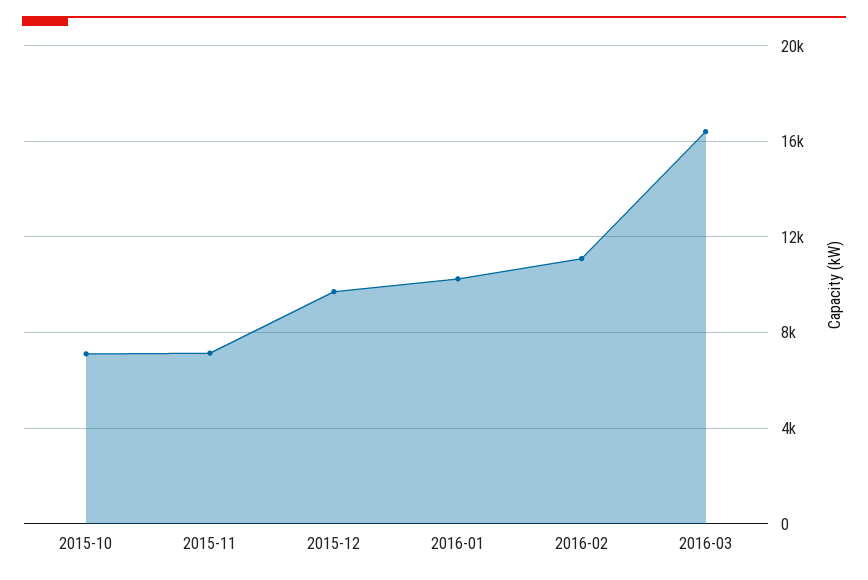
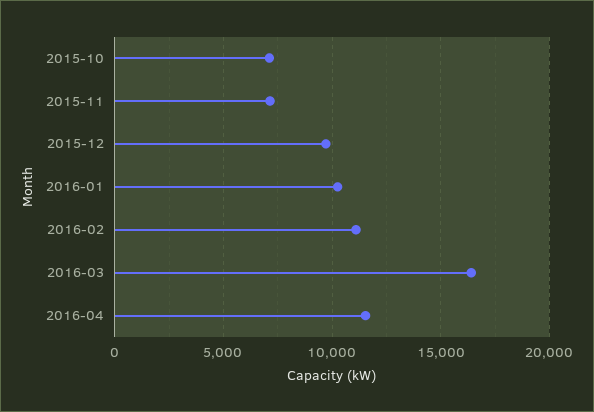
2016-04: none -> 11500

